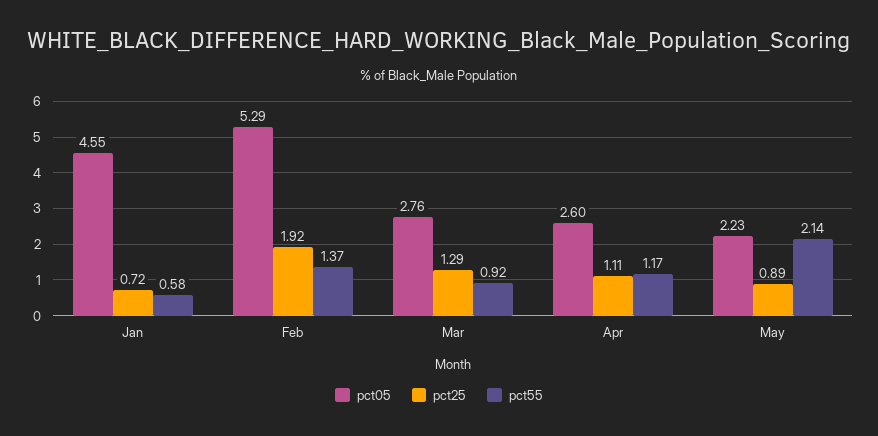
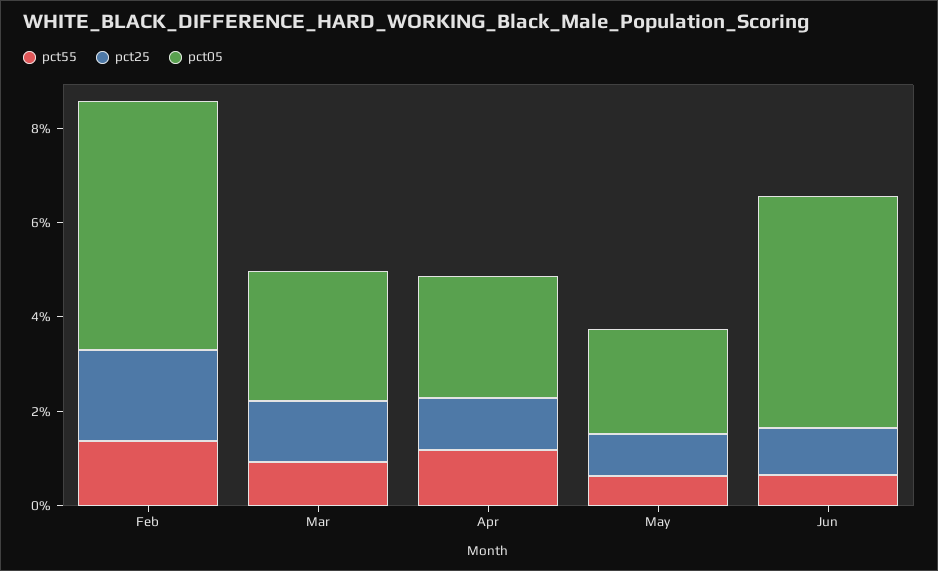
pct05, Jan: 4.55 -> none
pct25, Jan: 0.72 -> none
pct55, Jan: 0.58 -> none
pct55, May: 2.14 -> 0.5
pct55, Jun: none -> 0.5
pct25, Jun: none -> 1
pct05, Jun: none -> 5

